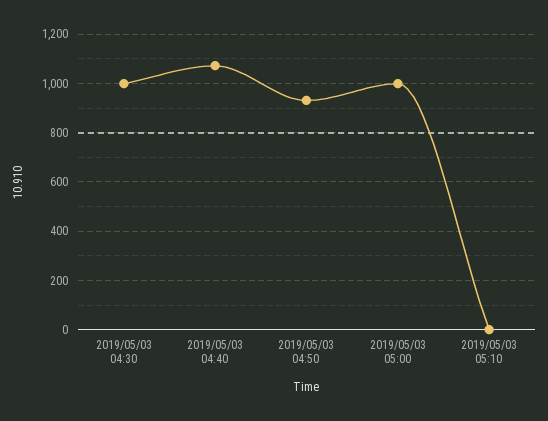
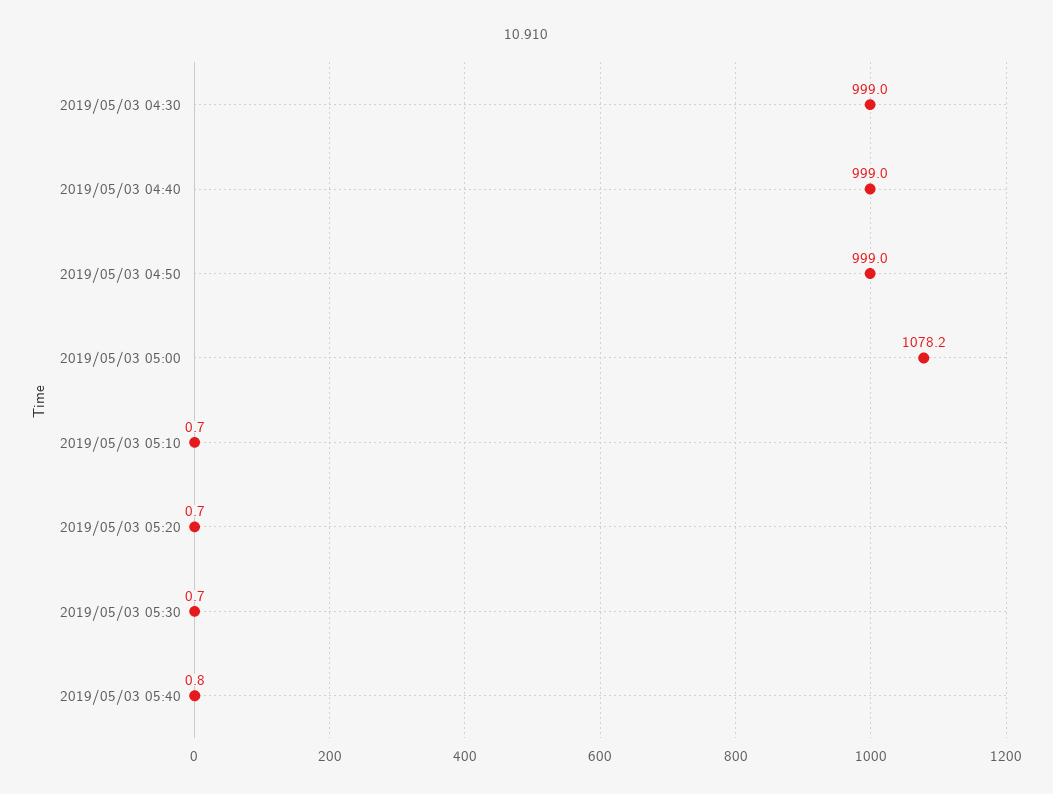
2019/05/03 04:40: 1075 -> 999
2019/05/03 04:50: 925 -> 999
2019/05/03 05:00: 1000 -> 1078.2
2019/05/03 05:20: none -> 0.7
2019/05/03 05:30: none -> 0.7
2019/05/03 05:40: none -> 0.8

